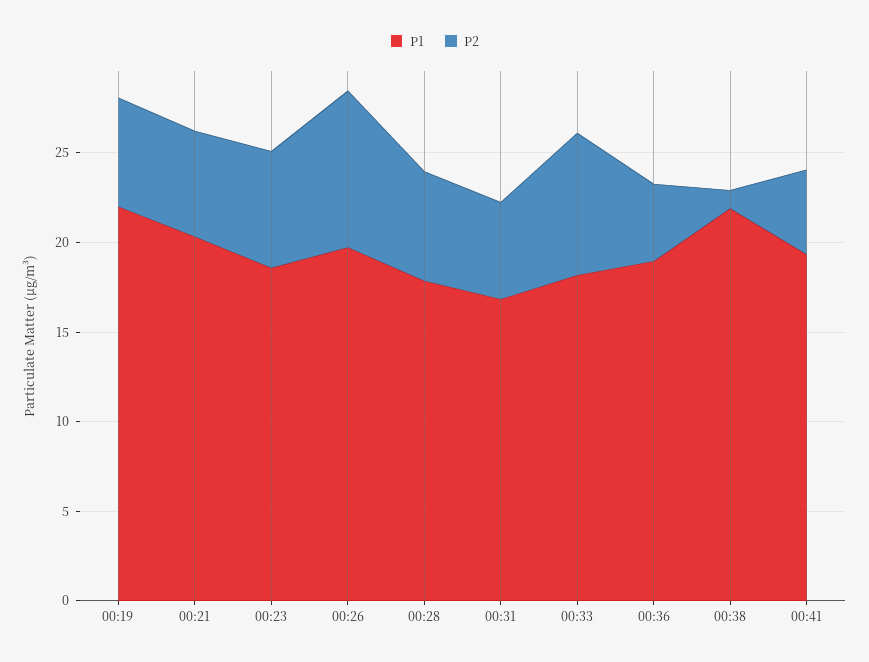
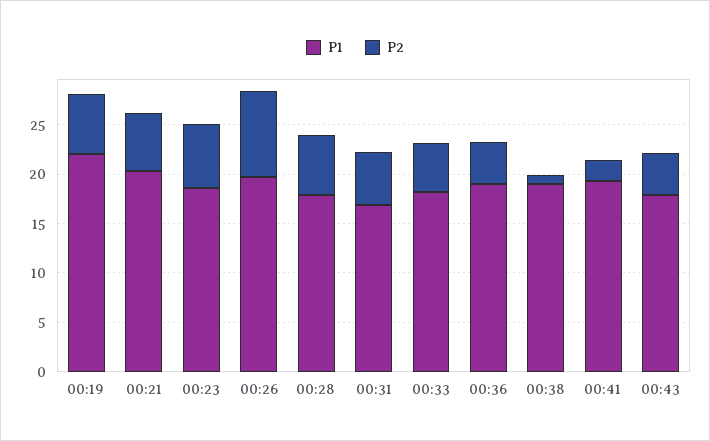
P2, 00:33: 8 -> 5
P1, 00:38: 22 -> 19
P2, 00:41: 5 -> 2
P1, 00:43: none -> 18
P2, 00:43: none -> 4

